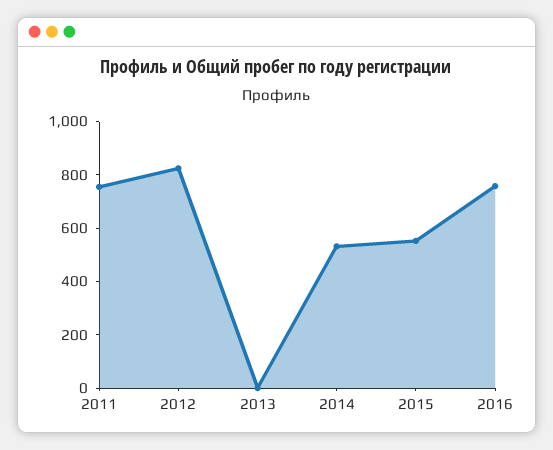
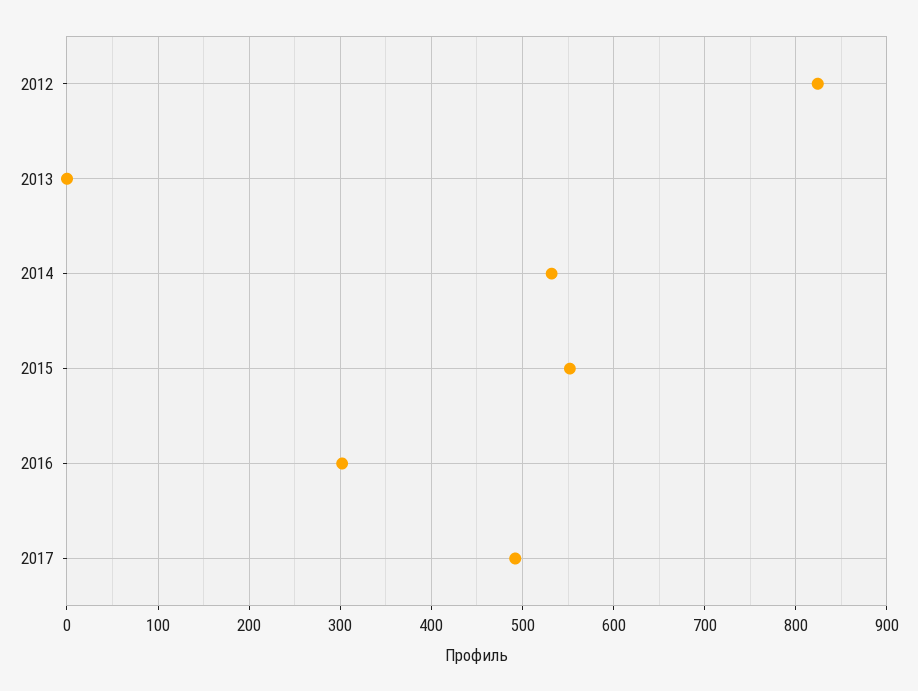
2011: 750 -> none
2016: 750 -> 300
2017: none -> 490

